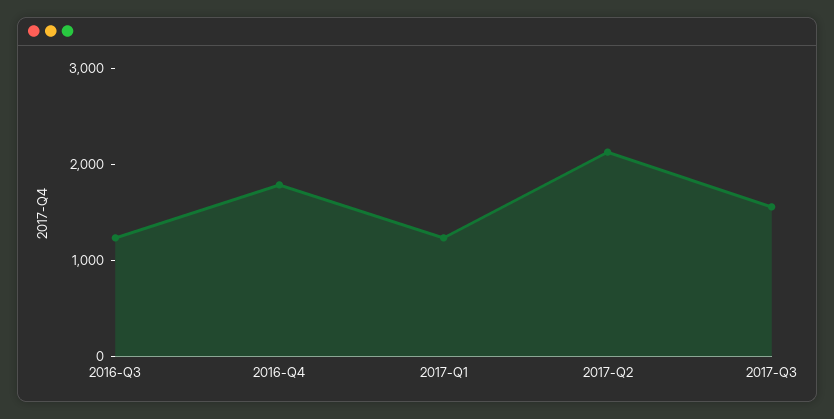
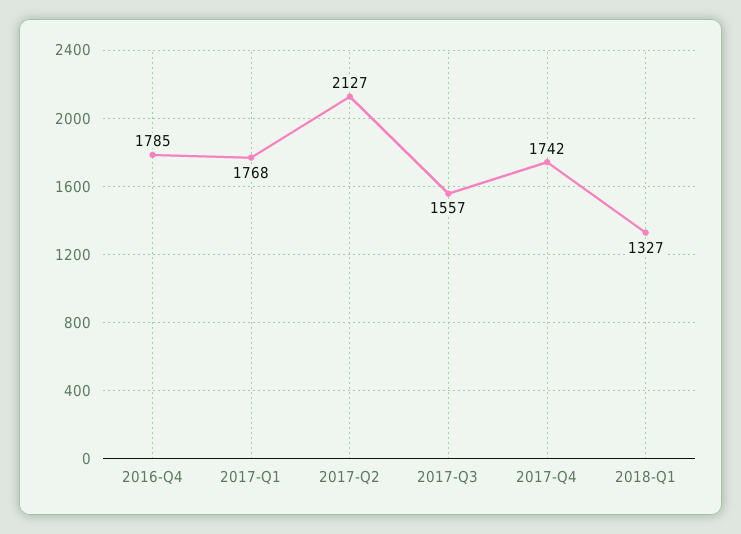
2016-Q3: 1200 -> none
2017-Q1: 1200 -> 1768
2017-Q4: none -> 1742
2018-Q1: none -> 1327

